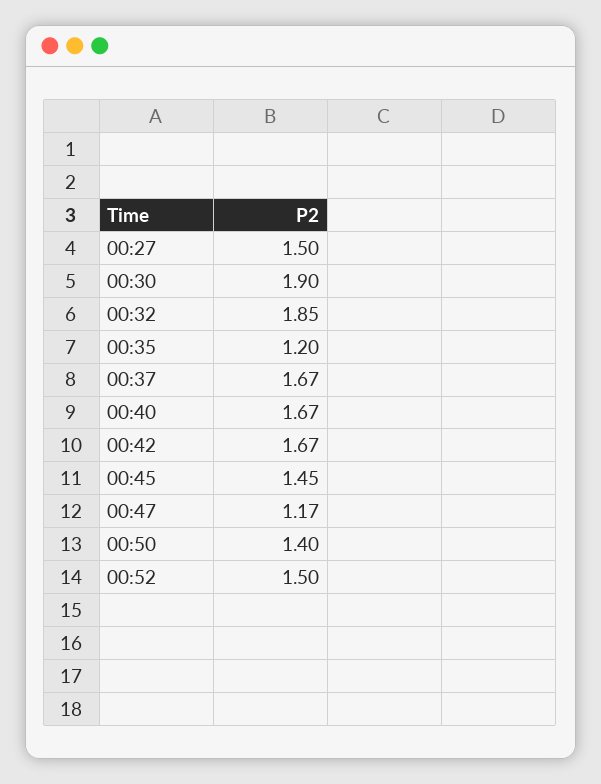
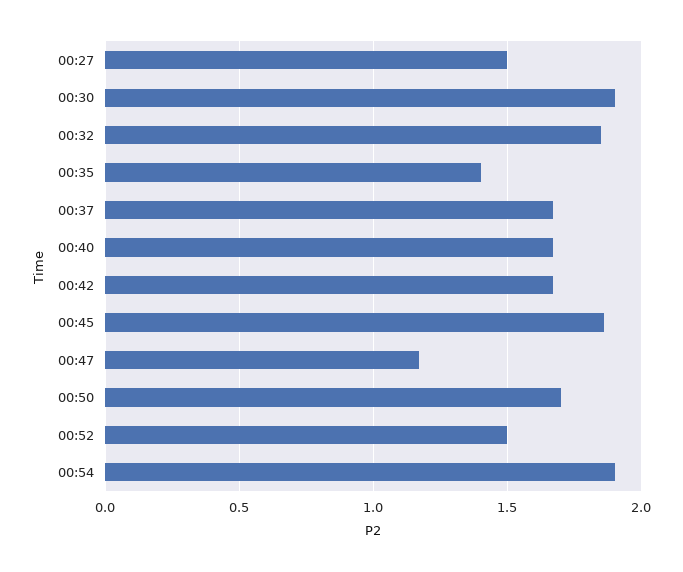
00:35: 1.2 -> 1.4
00:45: 1.45 -> 1.85
00:50: 1.4 -> 1.7
00:54: none -> 1.9

